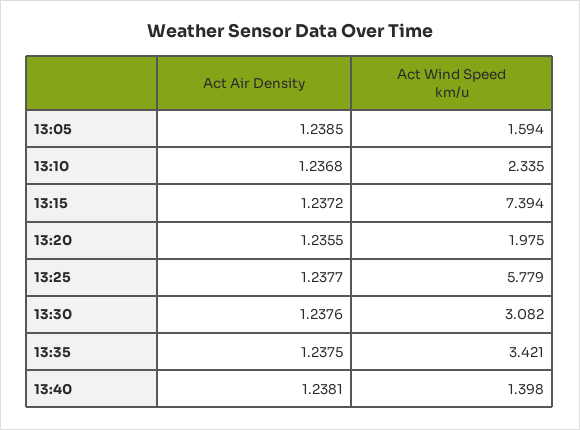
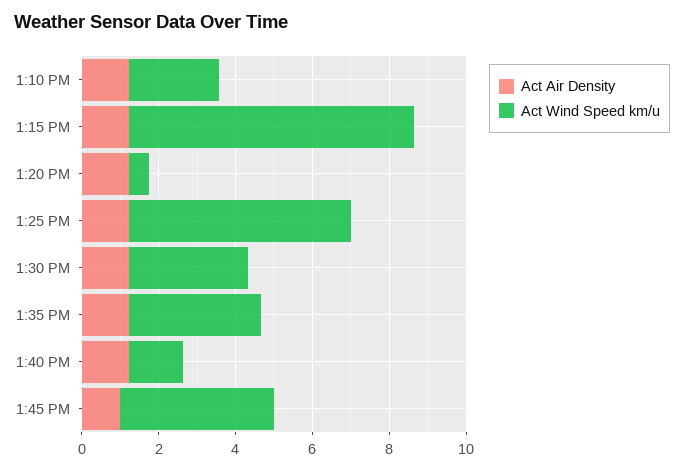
Act Air Density, 13:05: 1.2385 -> none
Act Wind Speed km/u, 13:05: 1.594 -> none
Act Wind Speed km/u, 13:20: 1.975 -> 0.5
Act Air Density, 1:45 PM: none -> 1
Act Wind Speed km/u, 1:45 PM: none -> 4

